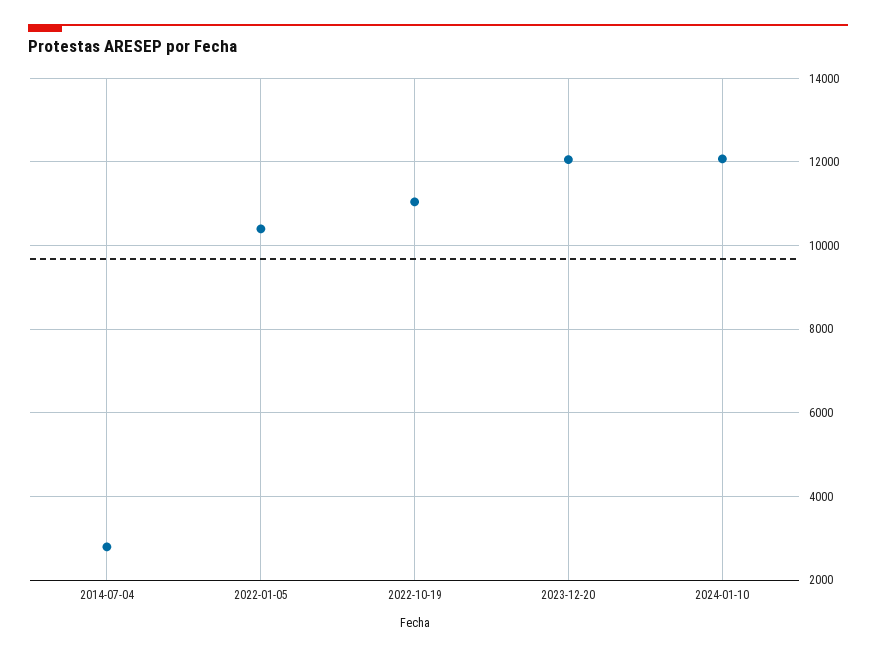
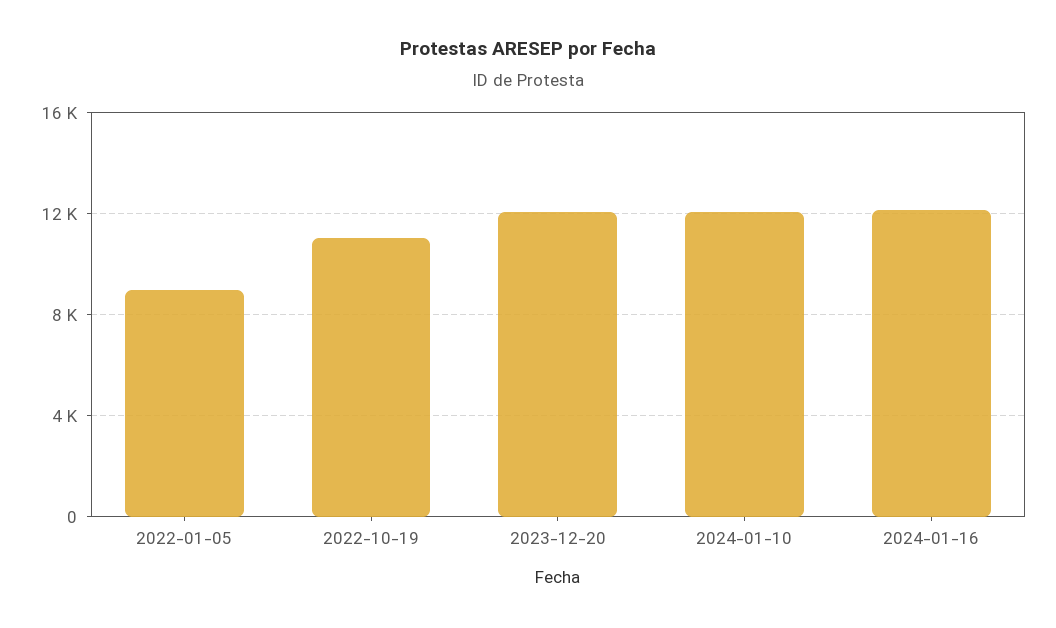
2014-07-04: 2800 -> none
2022-01-05: 10400 -> 9000
2024-01-16: none -> 12000

